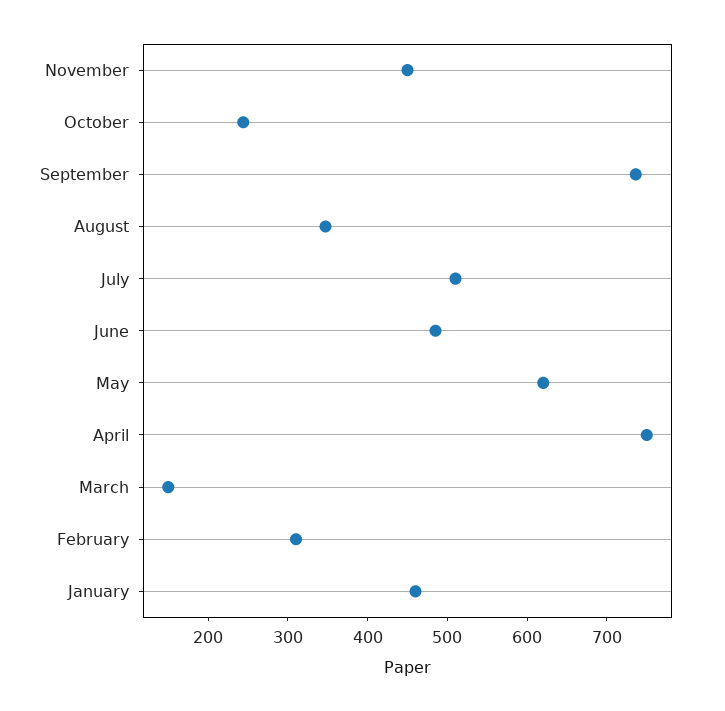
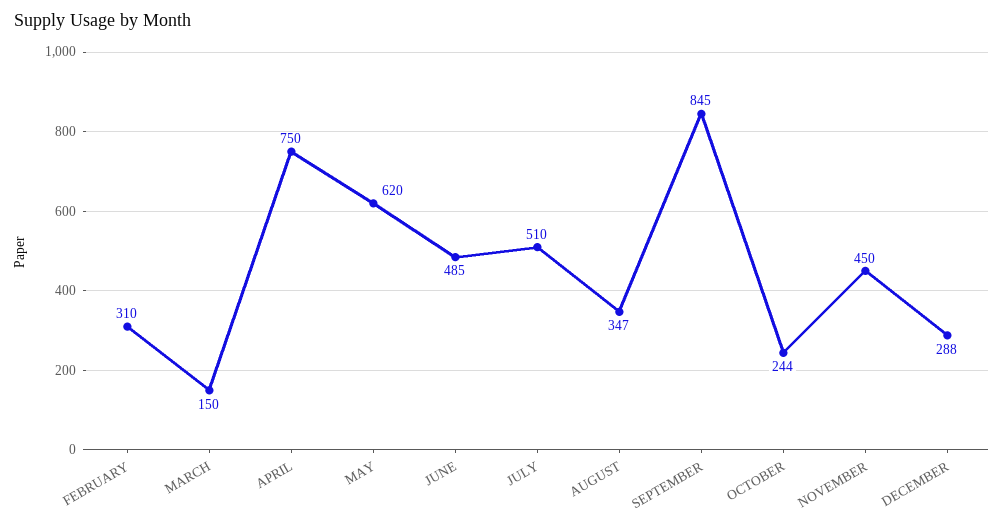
September: 740 -> 845
January: 460 -> none
DECEMBER: none -> 288

